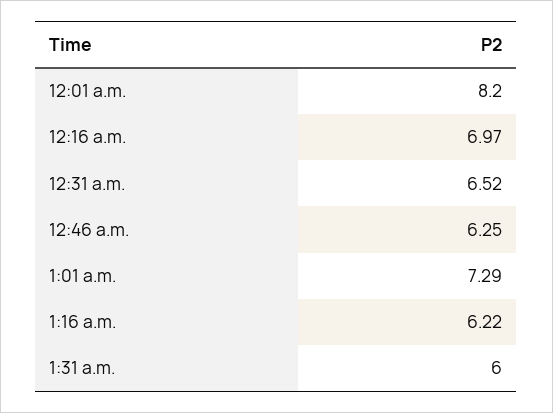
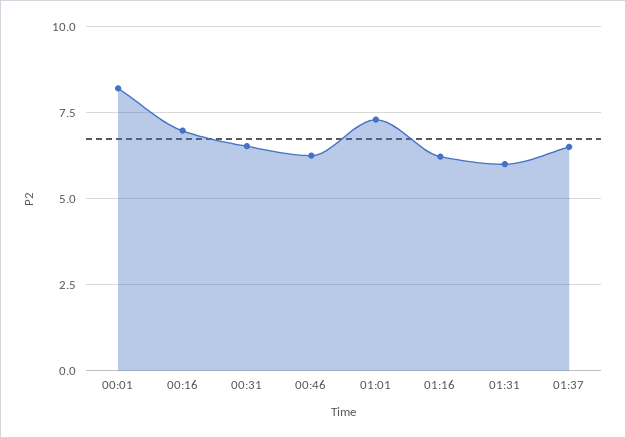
01:37: none -> 6.5

